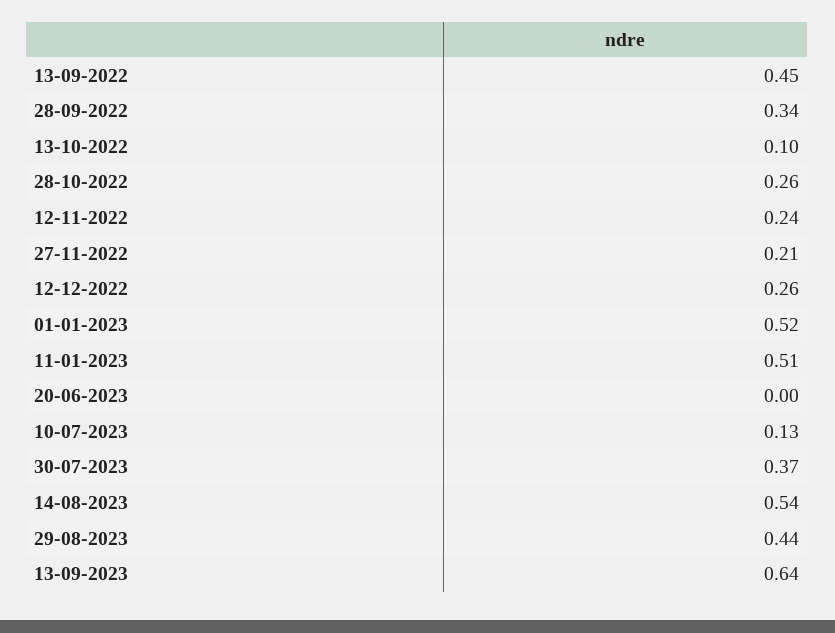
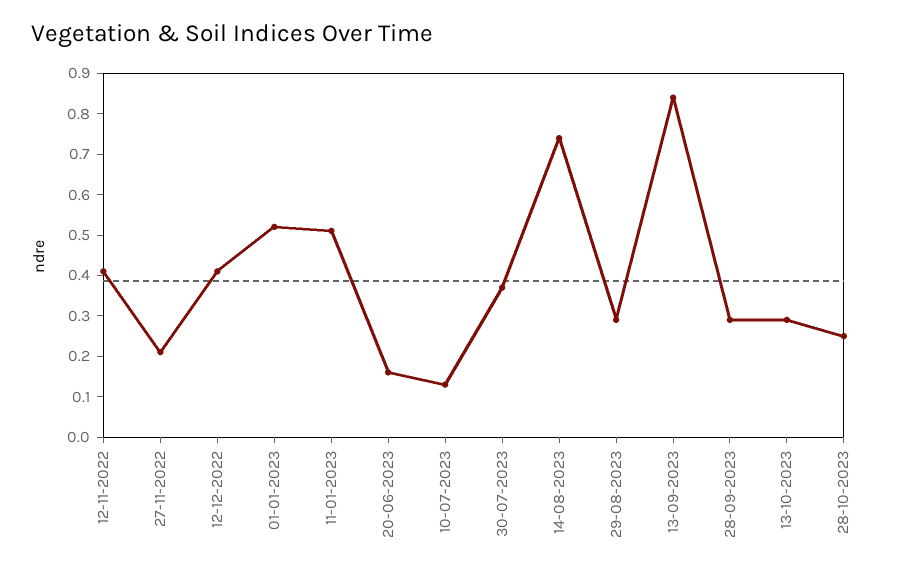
13-09-2022: 0.45 -> none
28-09-2022: 0.34 -> none
13-10-2022: 0.1 -> none
28-10-2022: 0.26 -> none
12-11-2022: 0.24 -> 0.4
12-12-2022: 0.26 -> 0.4
20-06-2023: 0 -> 0.15
14-08-2023: 0.54 -> 0.75
29-08-2023: 0.44 -> 0.3
13-09-2023: 0.64 -> 0.85
28-09-2023: none -> 0.3
13-10-2023: none -> 0.3
28-10-2023: none -> 0.25

